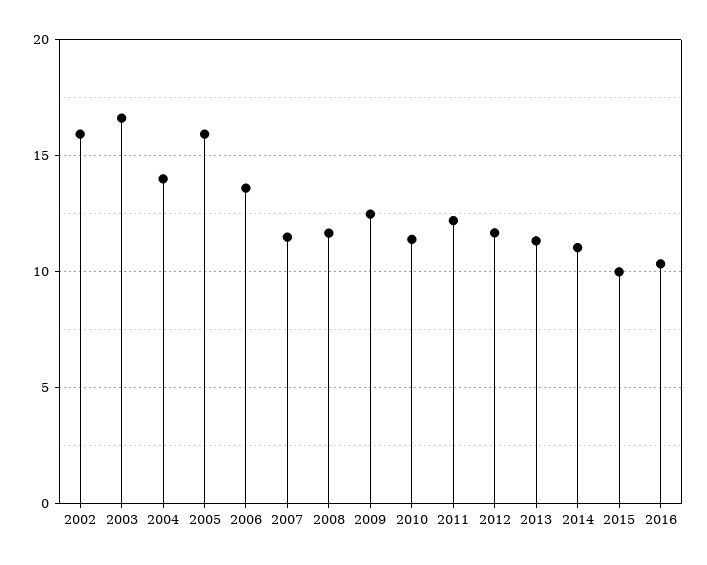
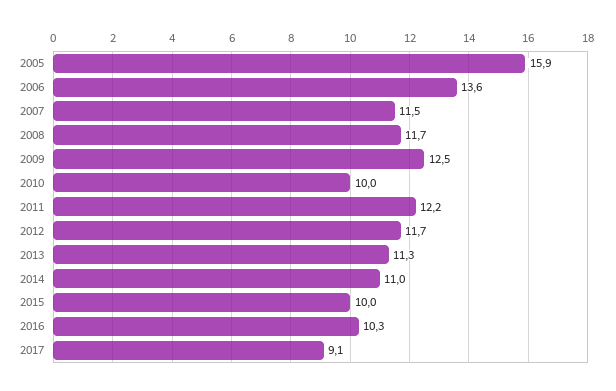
2002: 16 -> none
2003: 16.5 -> none
2004: 14 -> none
2010: 11.5 -> 10
2017: none -> 9.1

